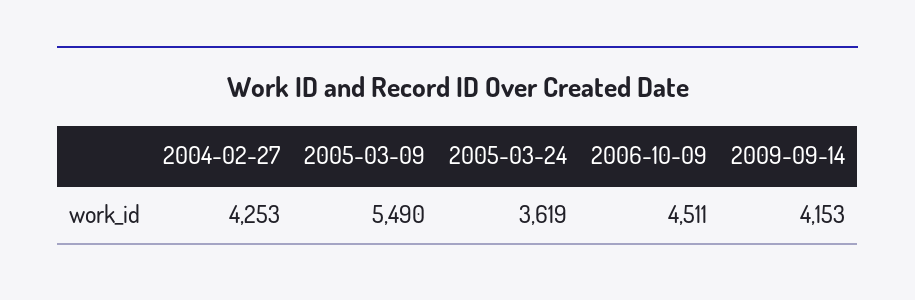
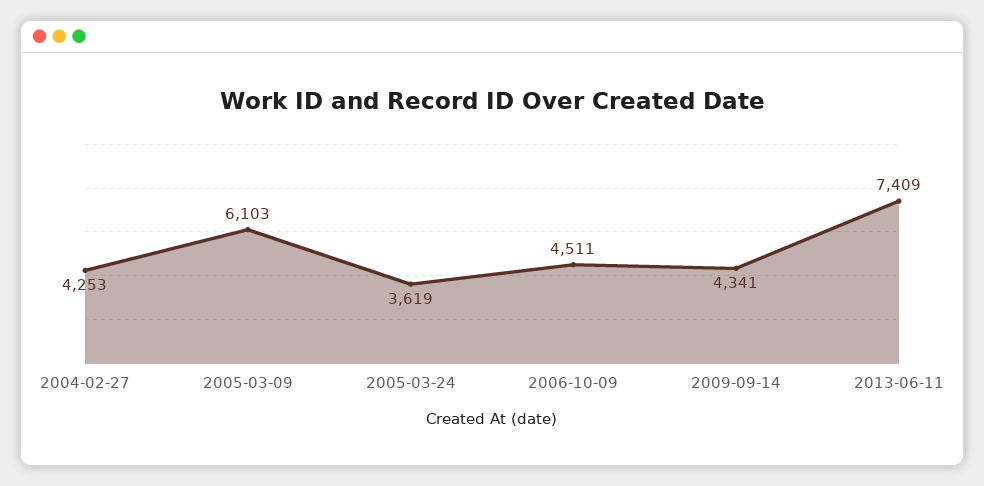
2005-03-09: 5490 -> 6103
2009-09-14: 4153 -> 4341
2013-06-11: none -> 7409

